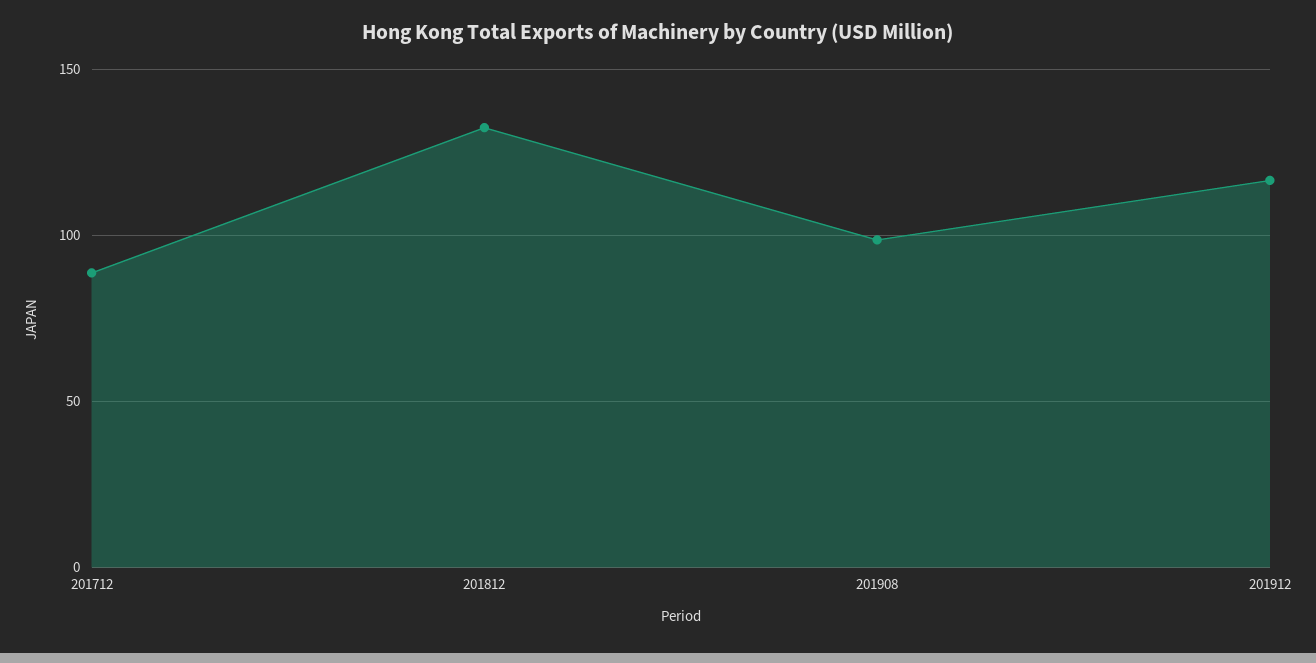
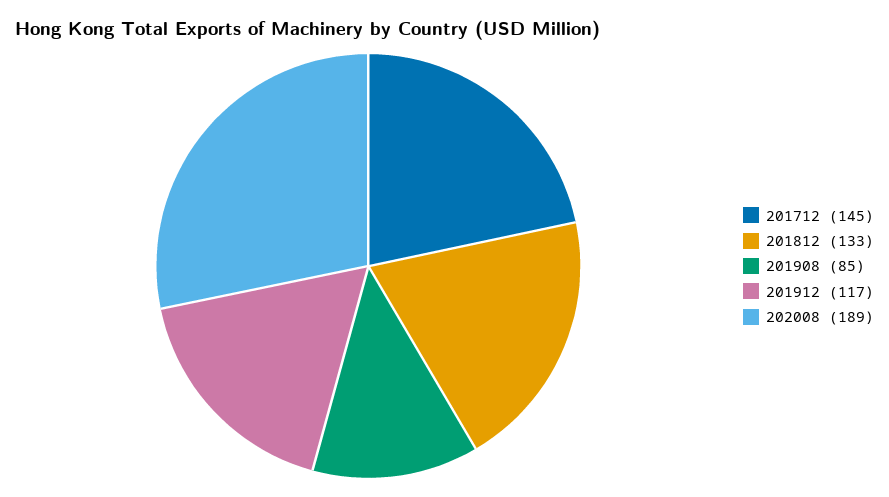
201712: 90 -> 145
201908: 100 -> 85
202008: none -> 189

